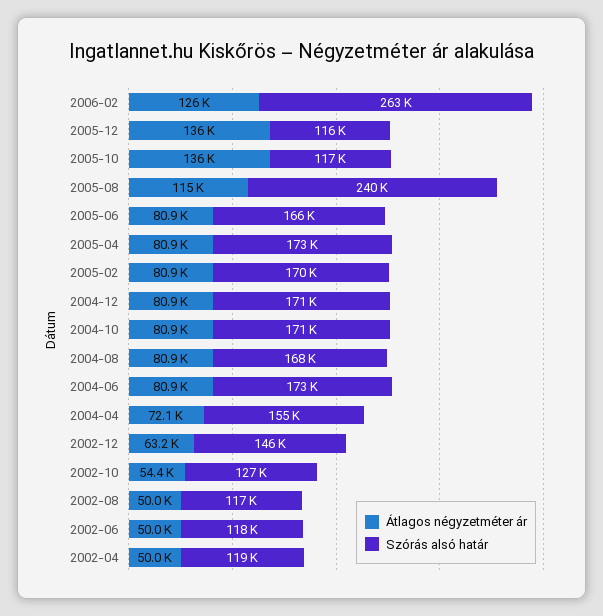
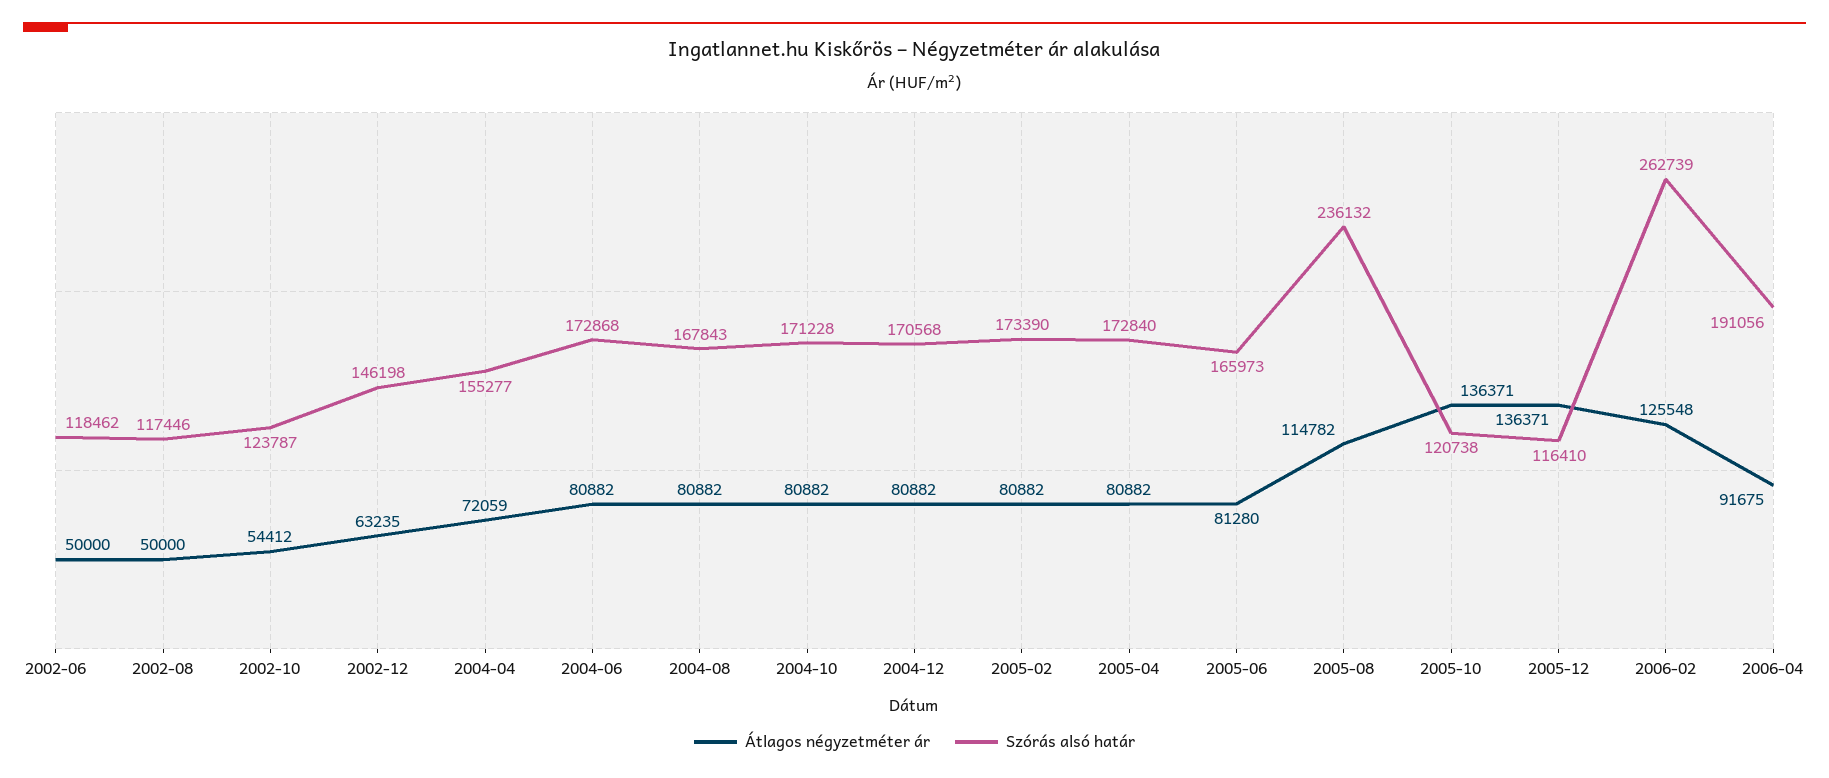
Szórás alsó határ, 2005-10: 117000 -> 120738
Szórás alsó határ, 2005-08: 240000 -> 236132
Átlagos négyzetméter ár, 2005-06: 80900 -> 81280
Szórás alsó határ, 2005-02: 170000 -> 173390
Szórás alsó határ, 2002-10: 127000 -> 123787
Átlagos négyzetméter ár, 2002-04: 50000 -> none
Szórás alsó határ, 2002-04: 119000 -> none
Átlagos négyzetméter ár, 2006-04: none -> 91675
Szórás alsó határ, 2006-04: none -> 191056

